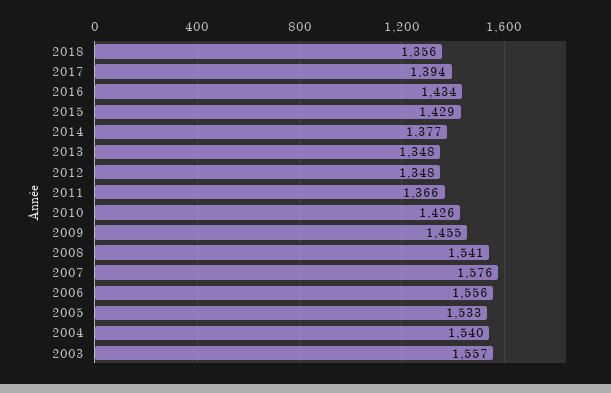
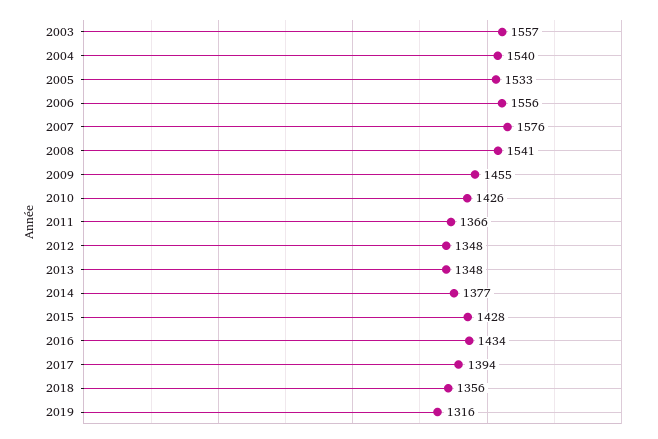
2015: 1429 -> 1428
2019: none -> 1316

